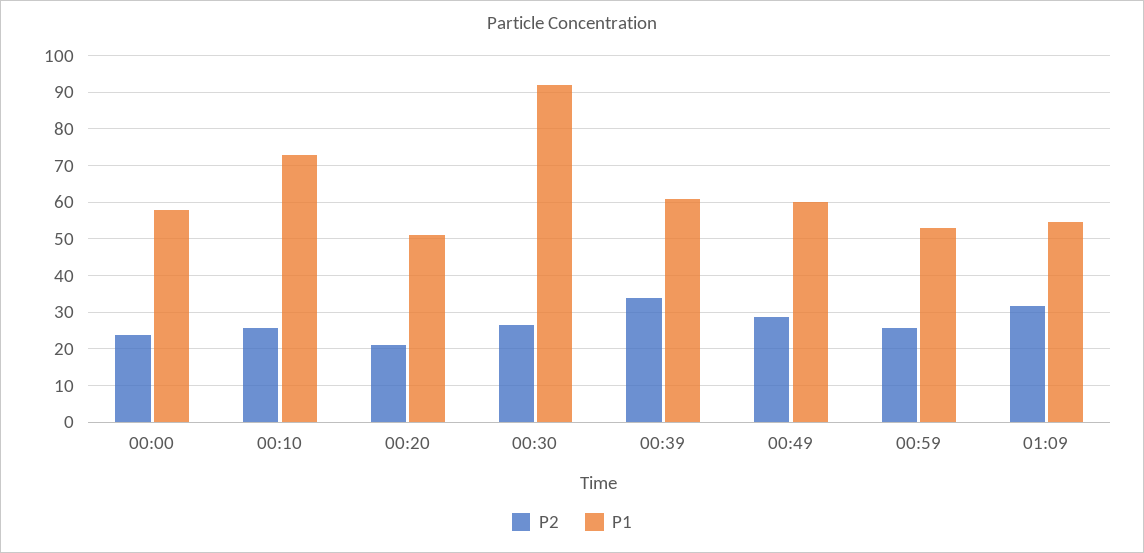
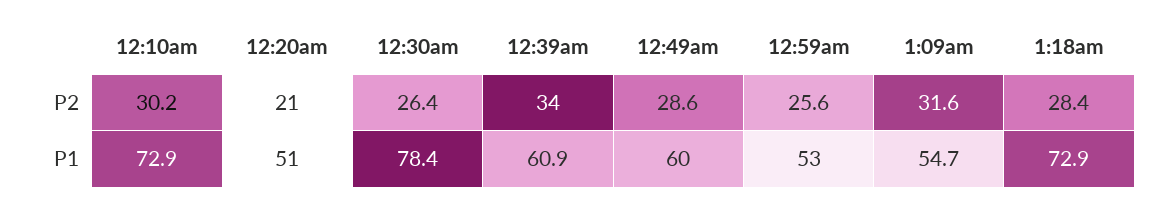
P2, 00:00: 24 -> none
P1, 00:00: 58 -> none
P2, 00:10: 26 -> 30.2
P1, 00:30: 92 -> 78.4
P2, 1:18am: none -> 28.4
P1, 1:18am: none -> 72.9

